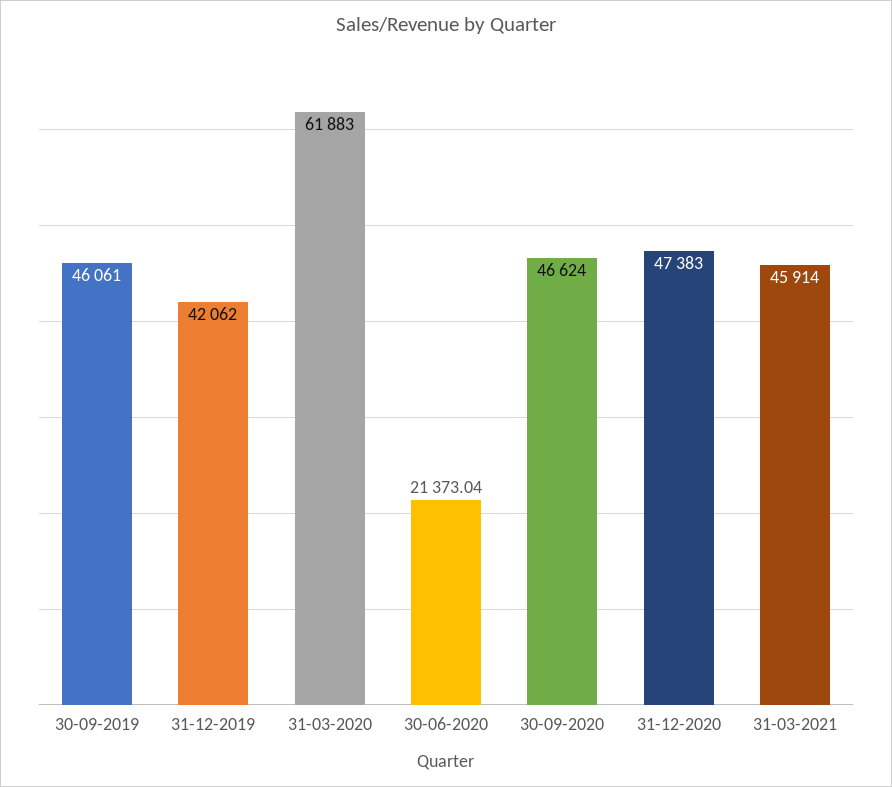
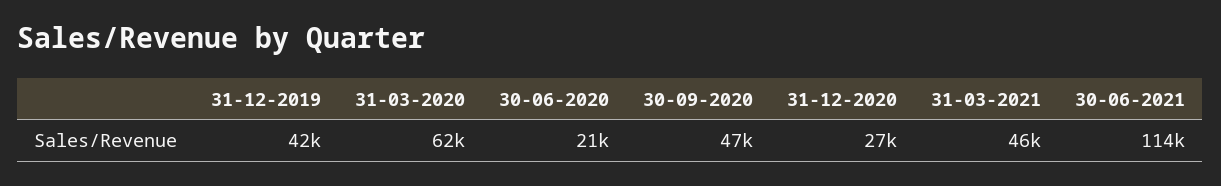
30-09-2019: 46061 -> none
31-12-2020: 47383 -> 27000
30-06-2021: none -> 114000

